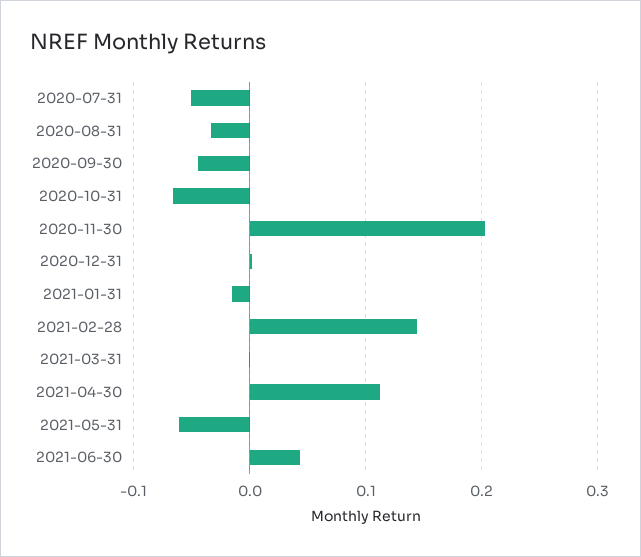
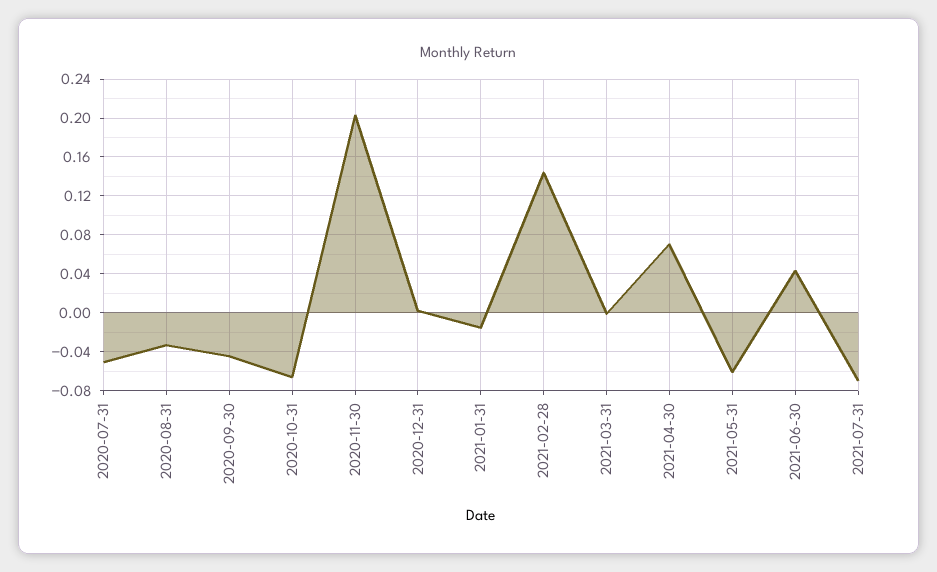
2021-04-30: 0.11 -> 0.07
2021-07-31: none -> -0.07

